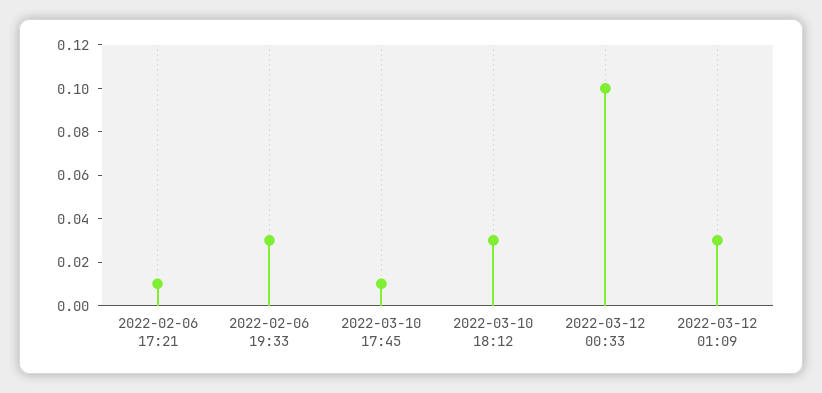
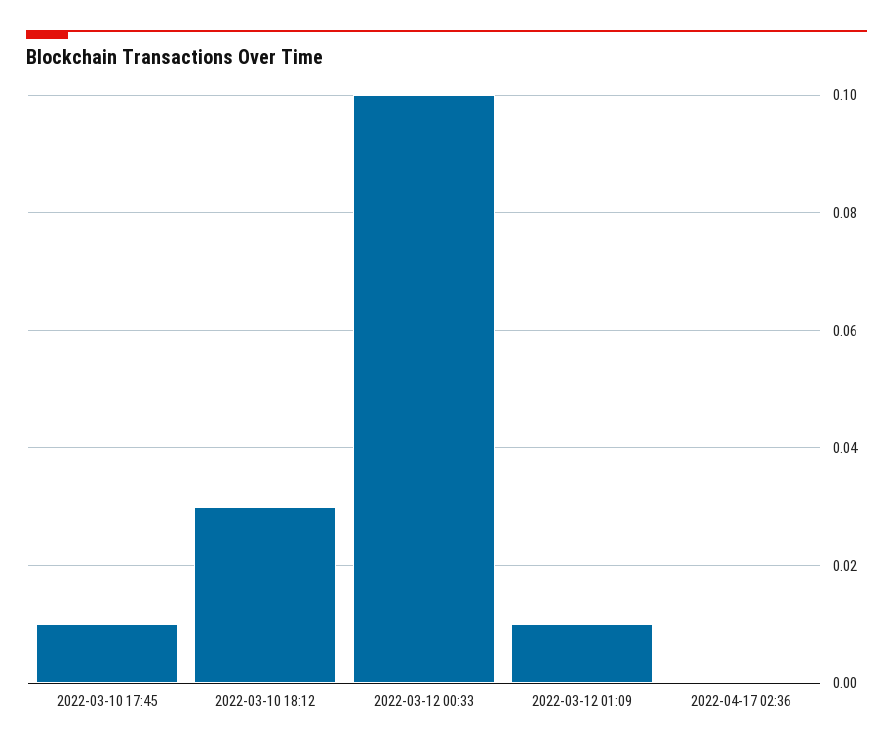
2022-02-06 17:21: 0.01 -> none
2022-02-06 19:33: 0.03 -> none
2022-03-12 01:09: 0.03 -> 0.01
2022-04-17 02:36: none -> 0

